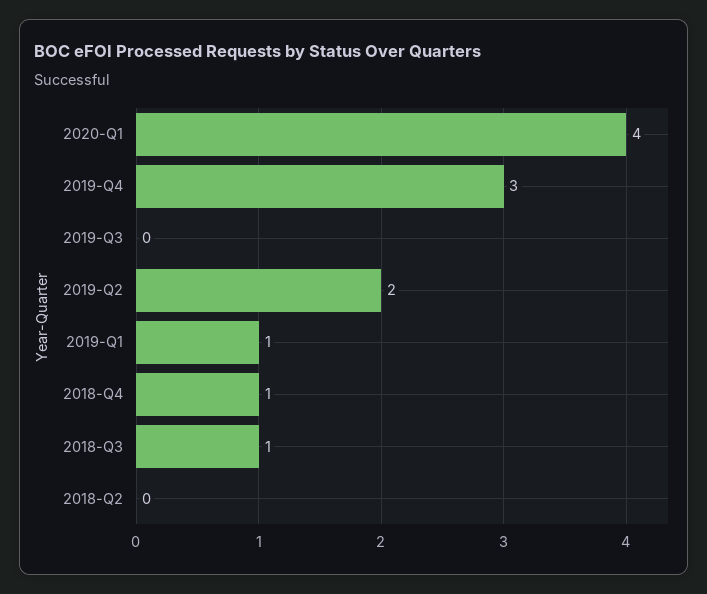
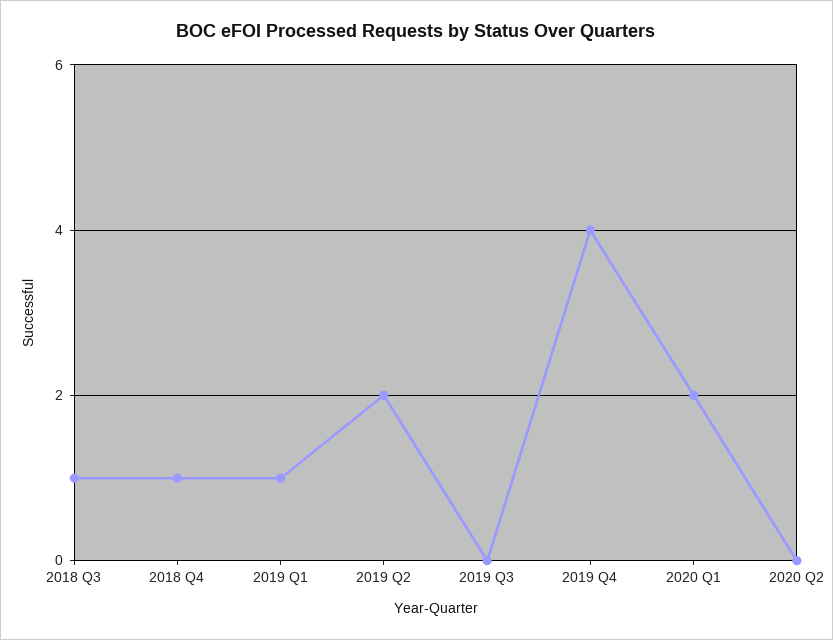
2020-Q1: 4 -> 2
2019-Q4: 3 -> 4
2018-Q2: 0 -> none
2020 Q2: none -> 0

